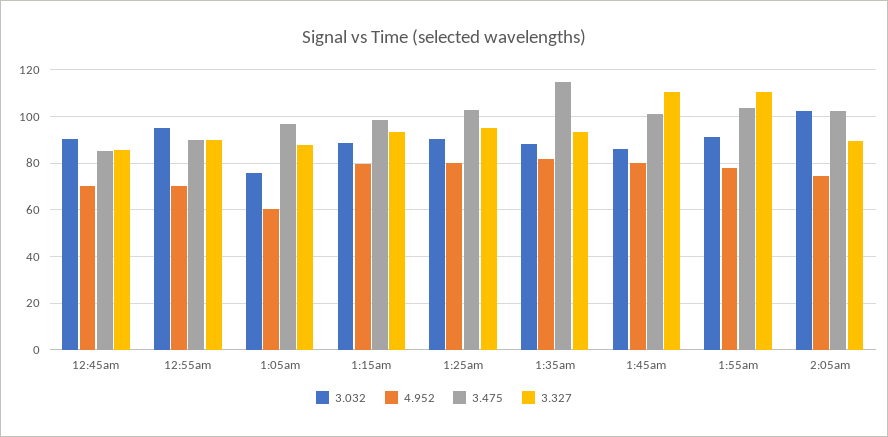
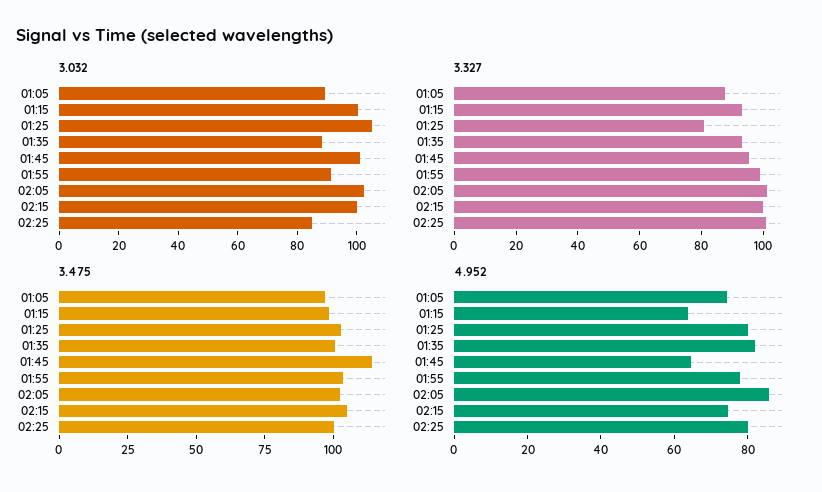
3.032, 12:45am: 90 -> none
4.952, 12:45am: 70 -> none
3.475, 12:45am: 85 -> none
3.327, 12:45am: 85 -> none
3.032, 12:55am: 95 -> none
4.952, 12:55am: 70 -> none
3.475, 12:55am: 90 -> none
3.327, 12:55am: 90 -> none
3.032, 1:05am: 75 -> 90
4.952, 1:05am: 60 -> 75
3.032, 1:15am: 90 -> 100
4.952, 1:15am: 80 -> 65
3.032, 1:25am: 90 -> 105
3.327, 1:25am: 95 -> 80
3.475, 1:35am: 115 -> 100
3.032, 1:45am: 85 -> 100
4.952, 1:45am: 80 -> 65
3.475, 1:45am: 100 -> 115
3.327, 1:45am: 110 -> 95
3.327, 1:55am: 110 -> 100
4.952, 2:05am: 75 -> 85
3.327, 2:05am: 90 -> 100
3.032, 02:15: none -> 100
3.032, 02:25: none -> 85
3.327, 02:15: none -> 100
3.327, 02:25: none -> 100
3.475, 02:15: none -> 105
3.475, 02:25: none -> 100
4.952, 02:15: none -> 75
4.952, 02:25: none -> 80

